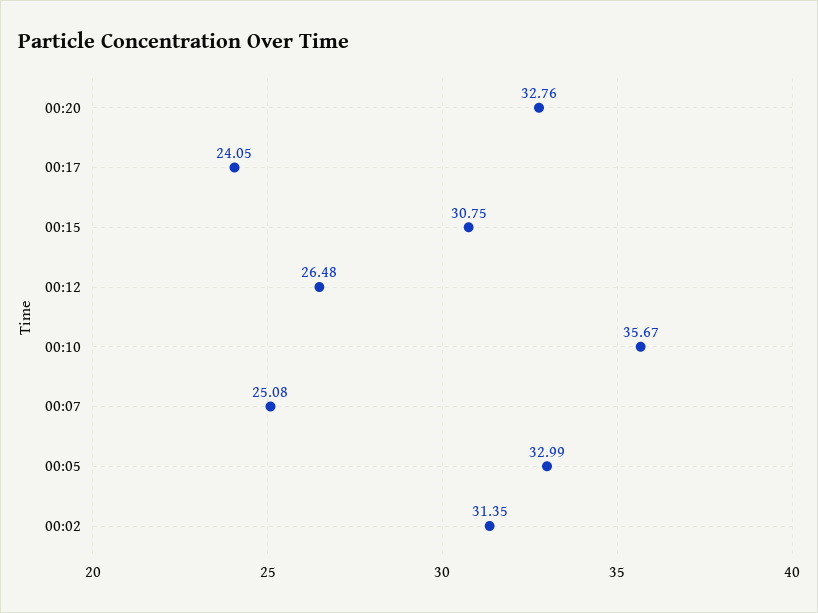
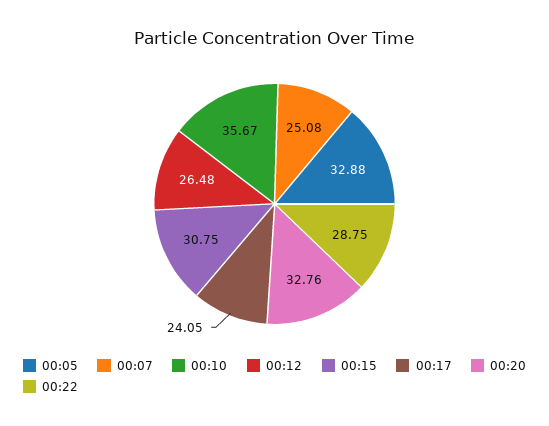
00:05: 32.99 -> 32.88
00:02: 31.35 -> none
00:22: none -> 28.75

